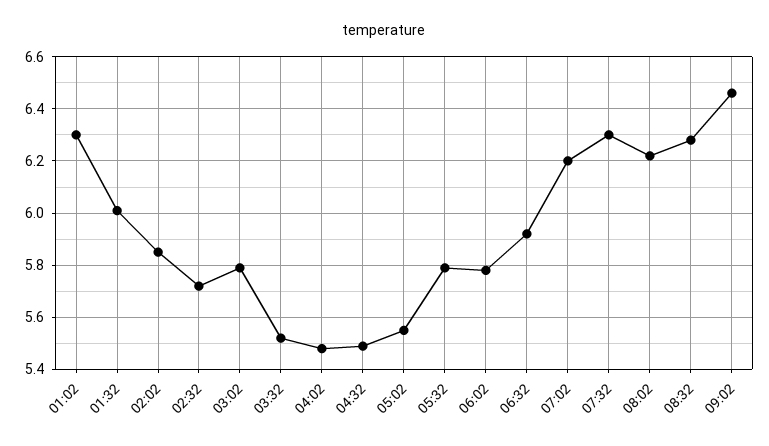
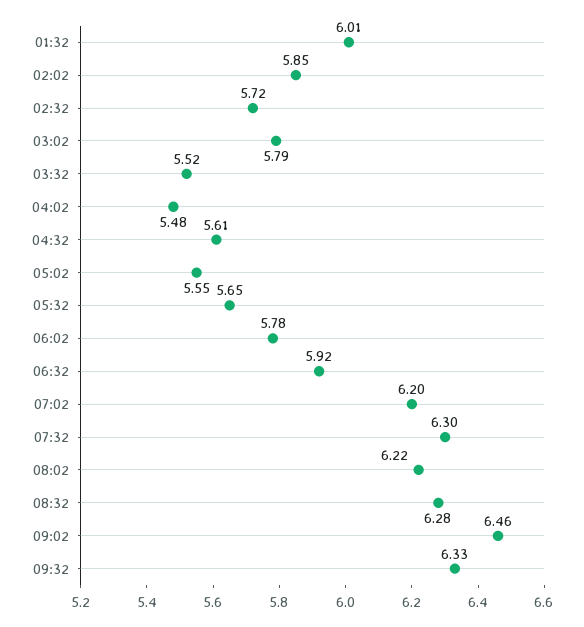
01:02: 6.3 -> none
04:32: 5.5 -> 5.61
05:32: 5.8 -> 5.65
09:32: none -> 6.33

